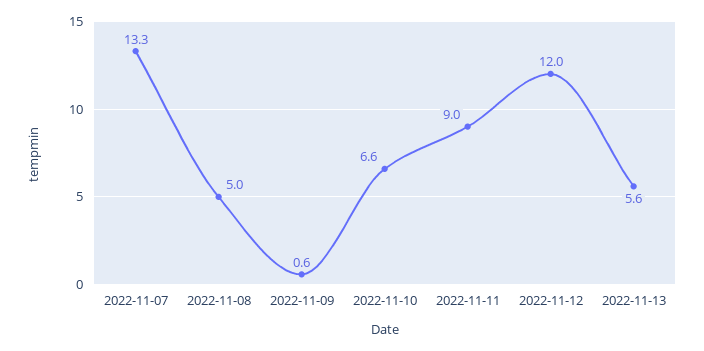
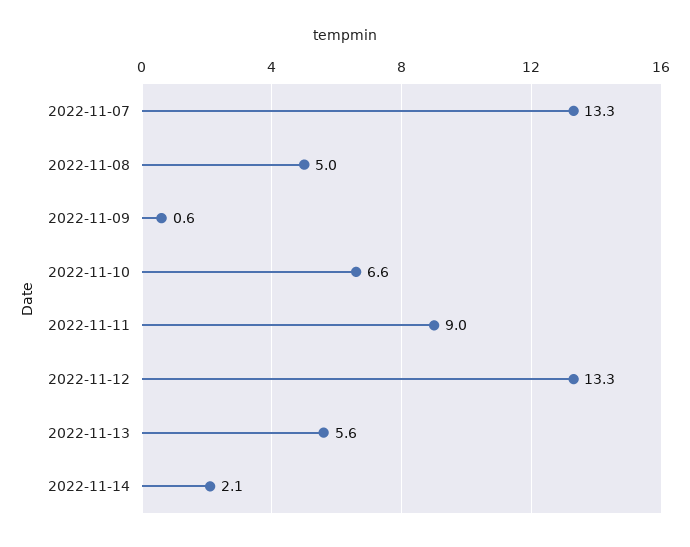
2022-11-12: 12 -> 13.3
2022-11-14: none -> 2.1

